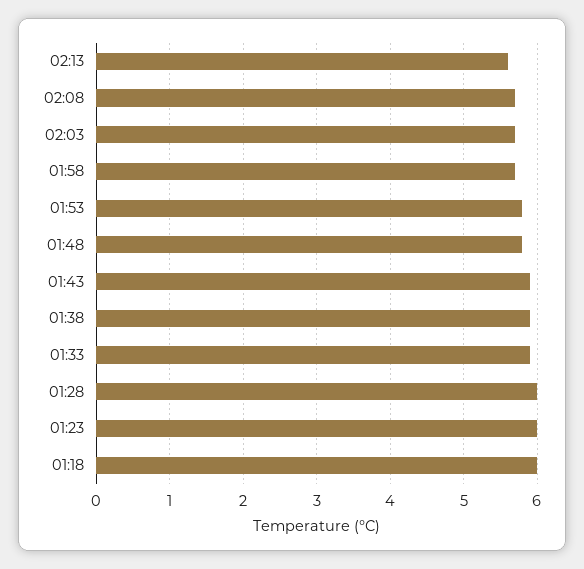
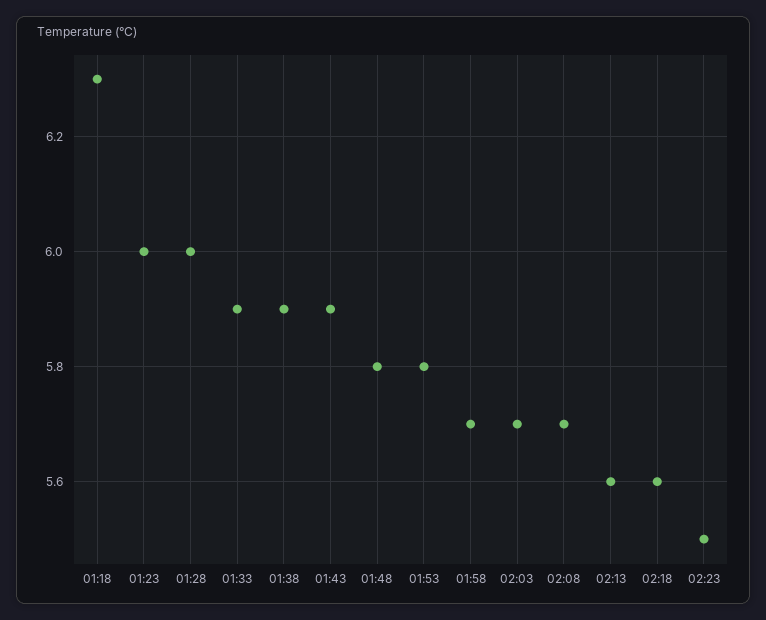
01:18: 6 -> 6.3
02:18: none -> 5.6
02:23: none -> 5.5

